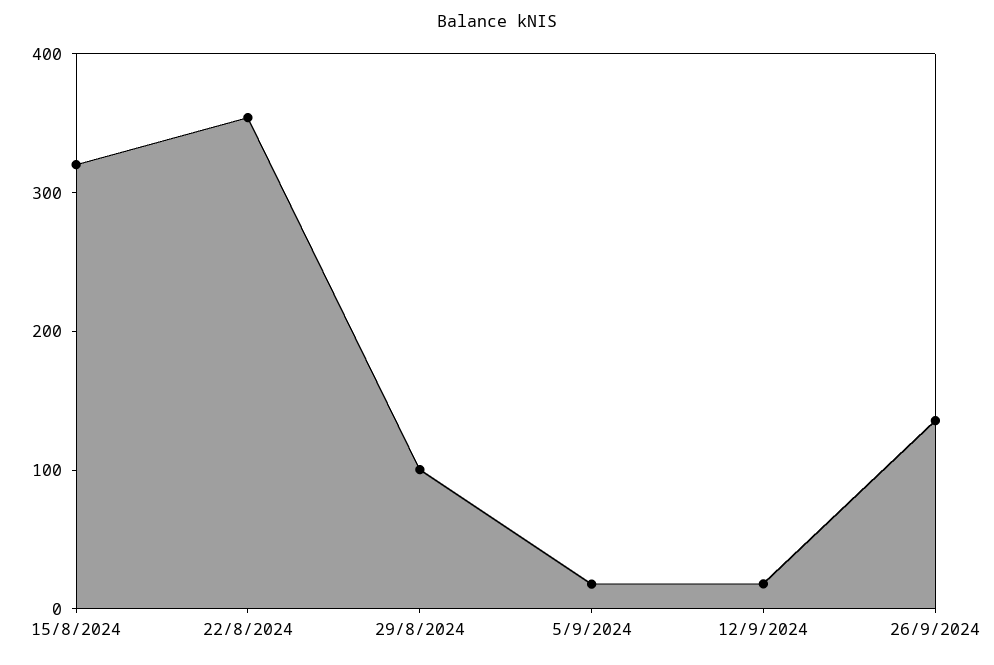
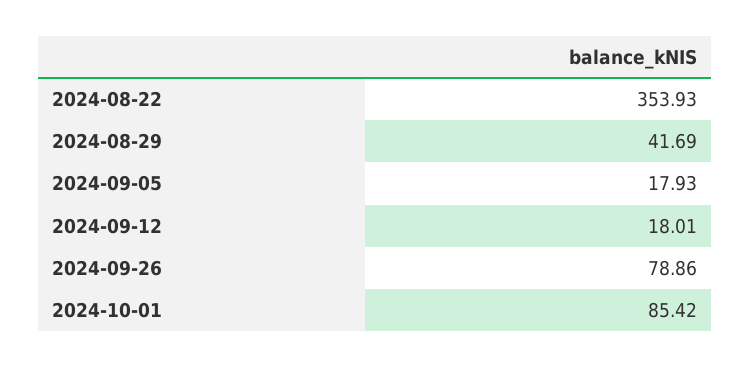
15/8/2024: 320 -> none
29/8/2024: 100 -> 41.69
26/9/2024: 140 -> 78.86
2024-10-01: none -> 85.42

